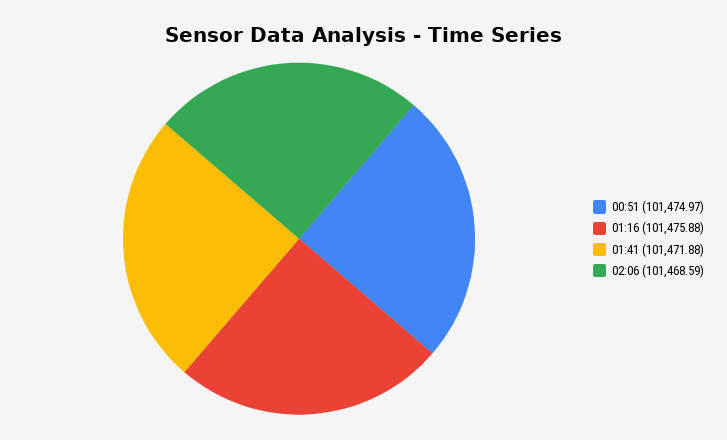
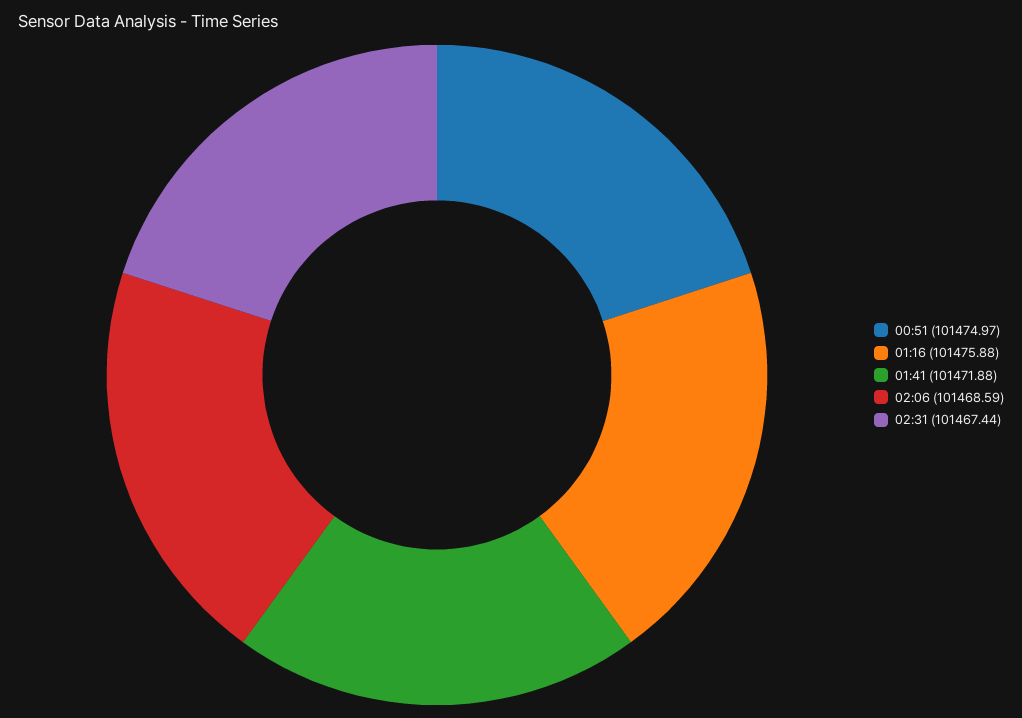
02:31: none -> 101467.44

